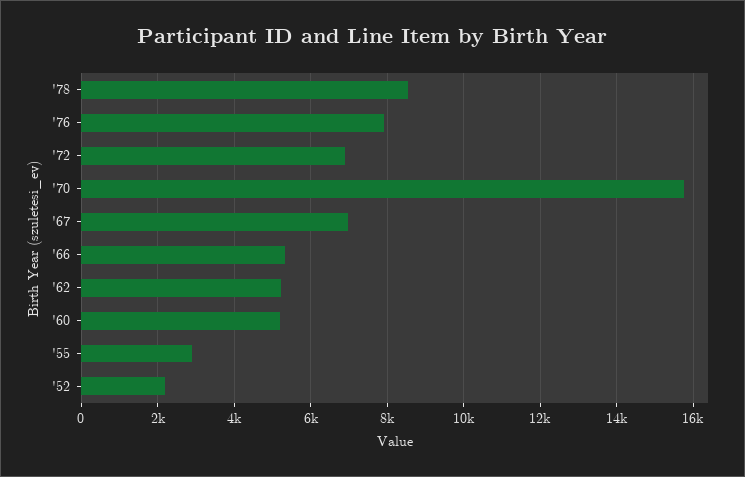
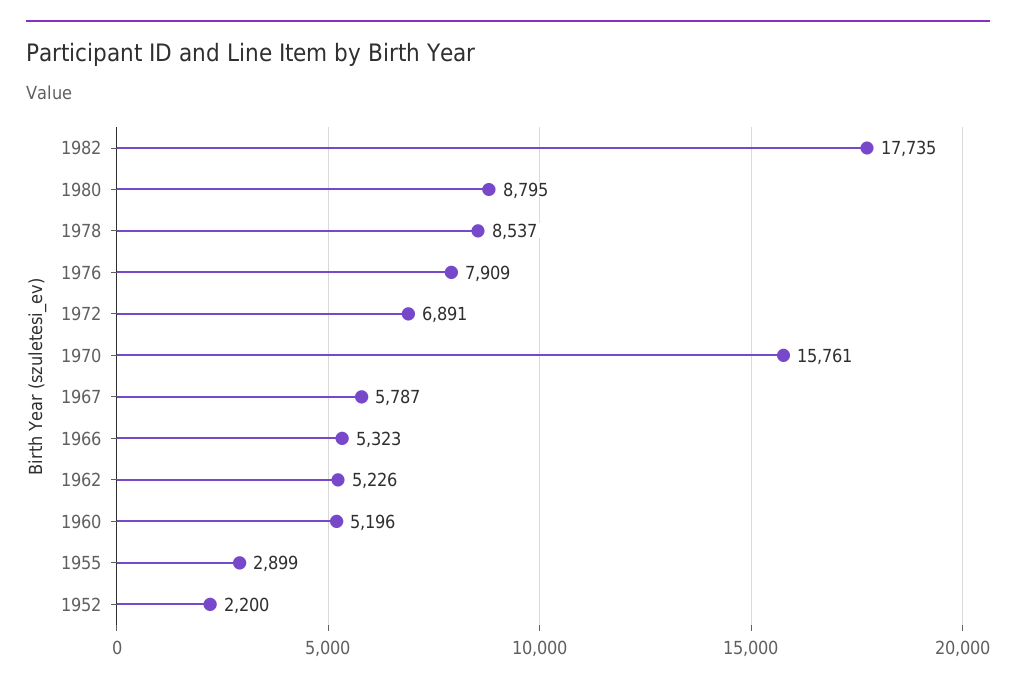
'67: 7000 -> 5787
1982: none -> 17735
1980: none -> 8795

